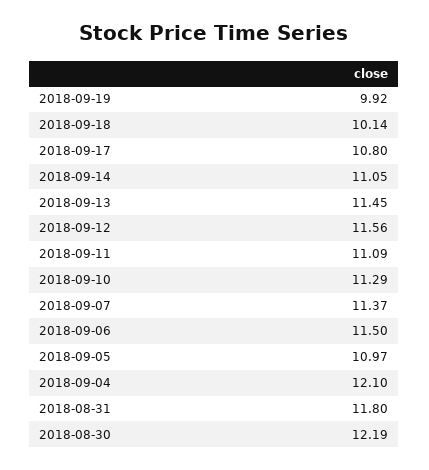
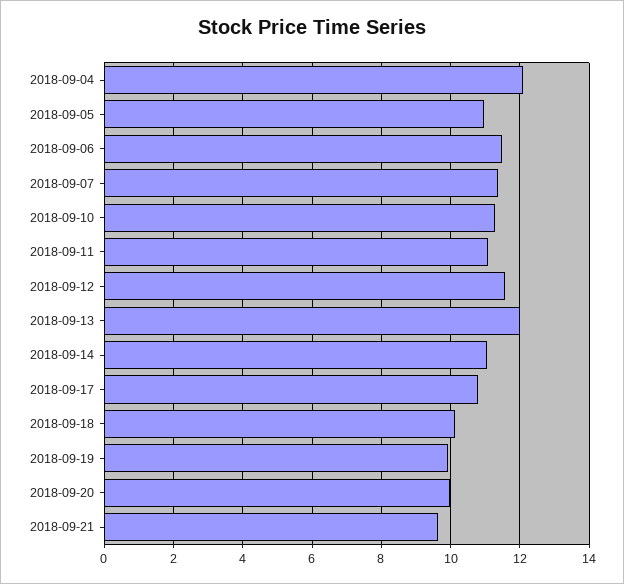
2018-09-13: 11.45 -> 12
2018-08-31: 11.8 -> none
2018-08-30: 12.19 -> none
2018-09-20: none -> 10
2018-09-21: none -> 9.6

